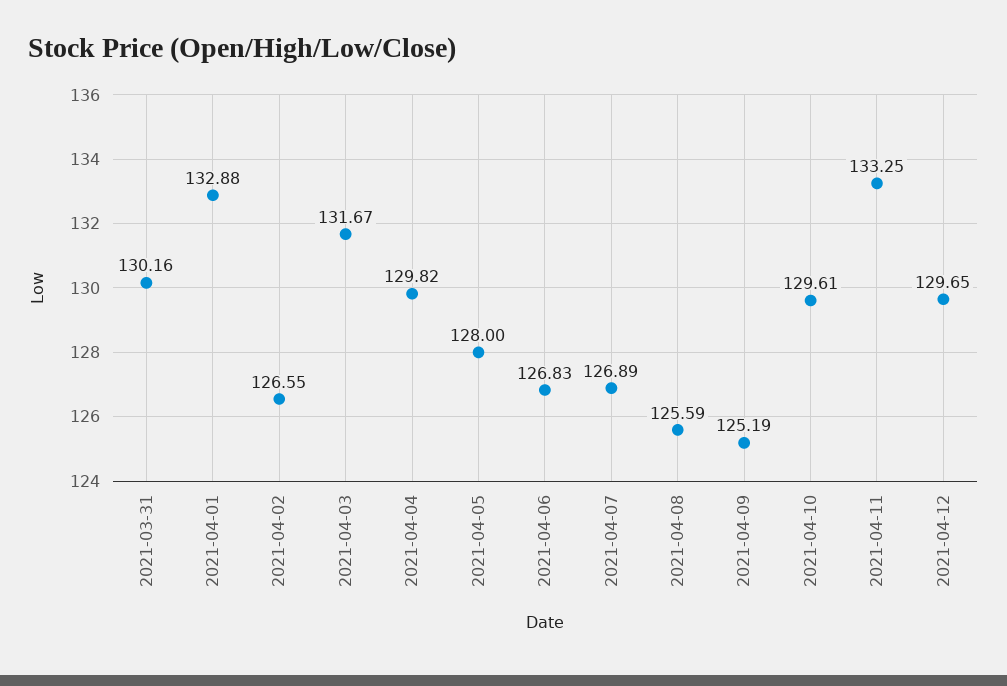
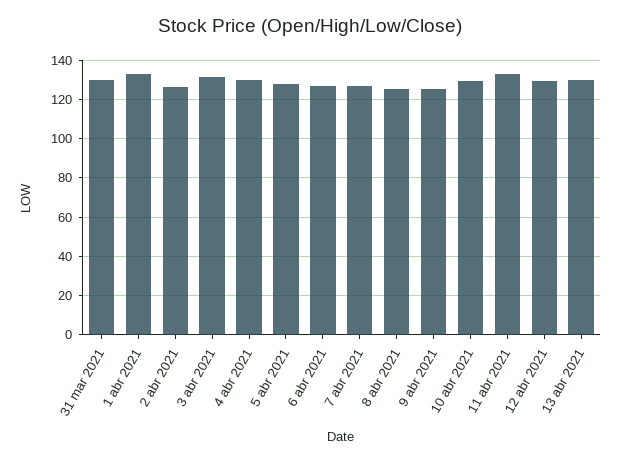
13 abr 2021: none -> 130

